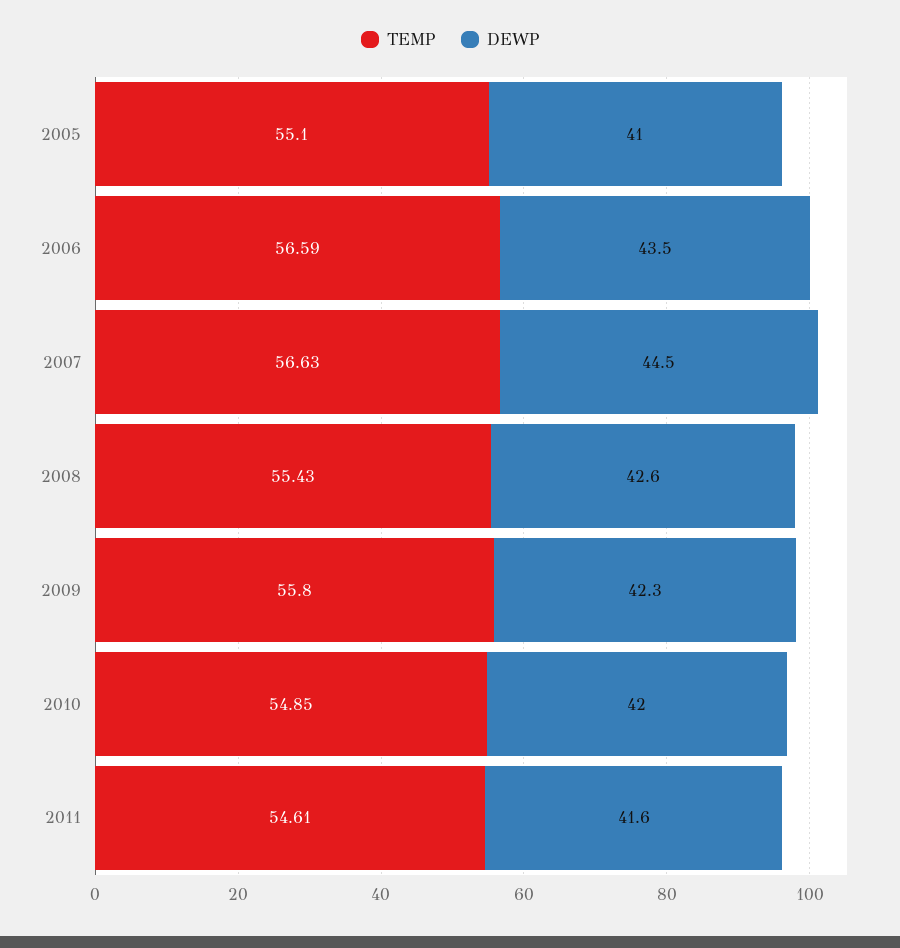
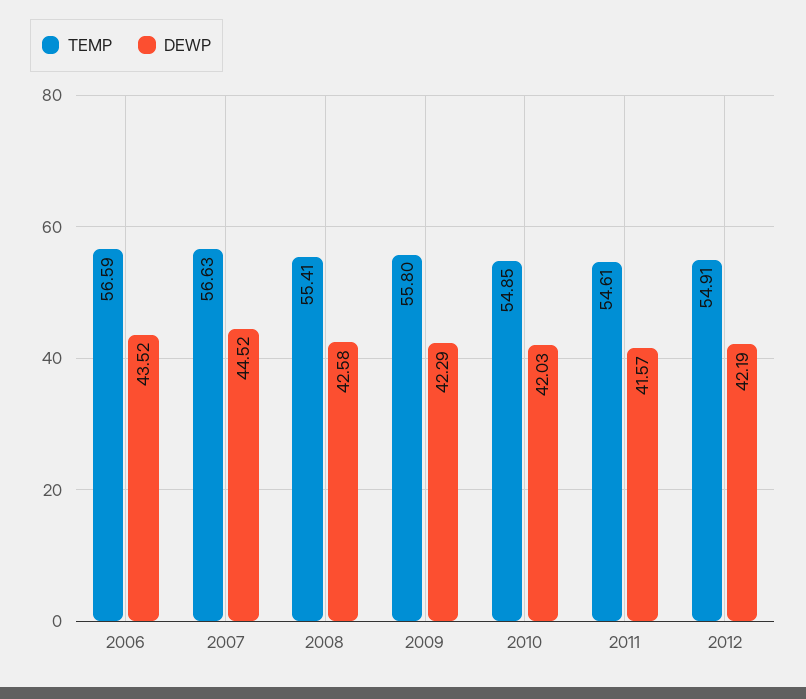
TEMP, 2005: 55.1 -> none
DEWP, 2005: 41 -> none
TEMP, 2008: 55.43 -> 55.41
TEMP, 2012: none -> 54.91
DEWP, 2012: none -> 42.19

